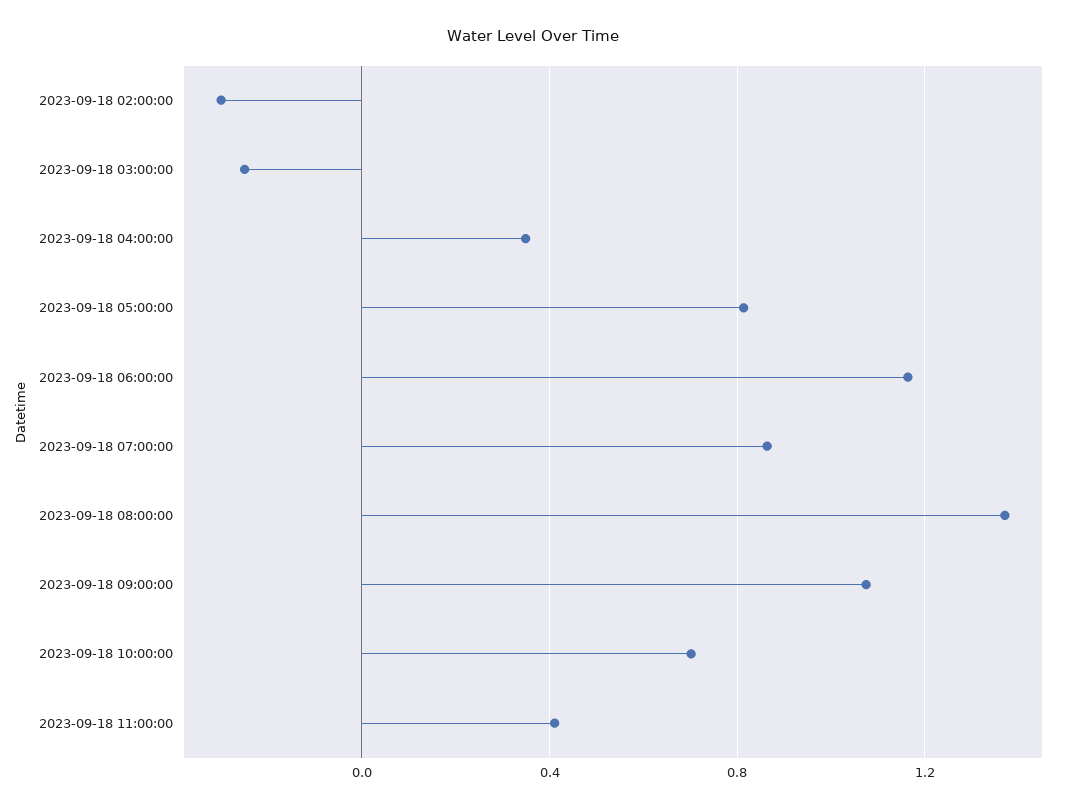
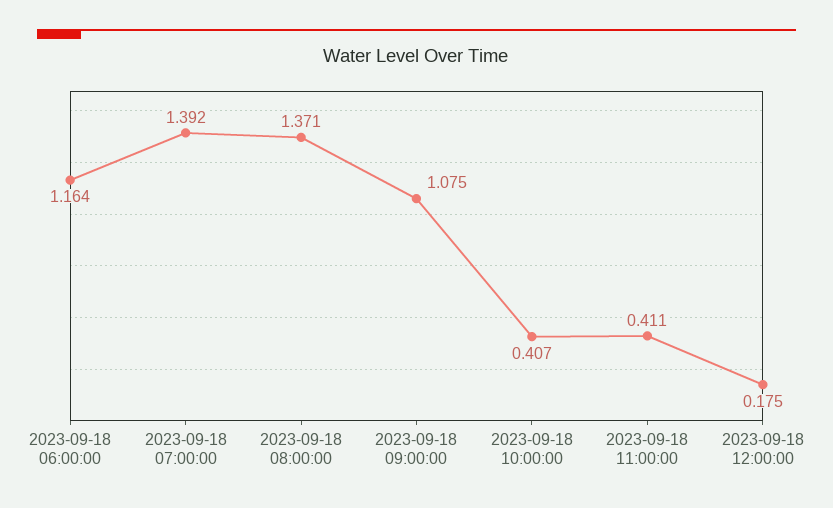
2023-09-18 02:00:00: -0.3 -> none
2023-09-18 03:00:00: -0.25 -> none
2023-09-18 04:00:00: 0.35 -> none
2023-09-18 05:00:00: 0.8 -> none
2023-09-18 07:00:00: 0.85 -> 1.392
2023-09-18 10:00:00: 0.7 -> 0.407
2023-09-18 12:00:00: none -> 0.175

